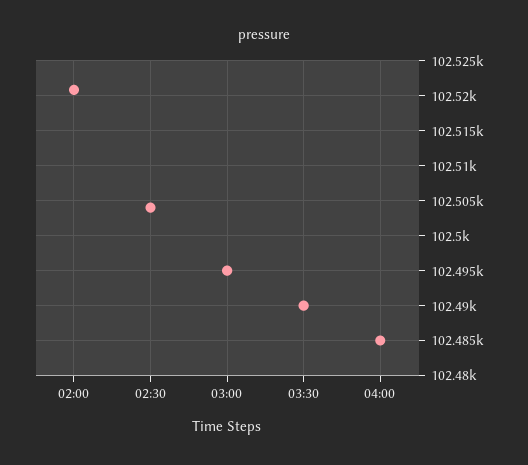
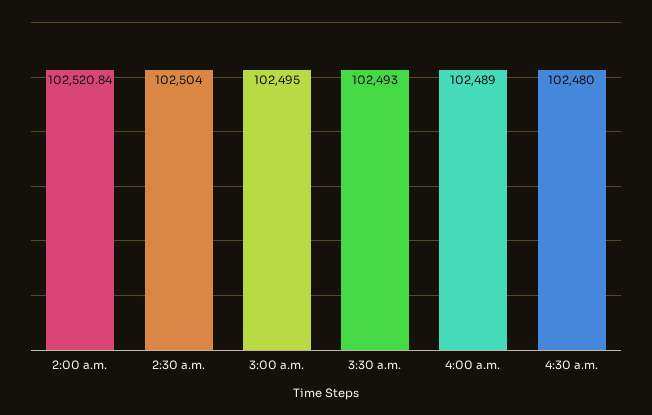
03:30: 102490 -> 102493
04:00: 102485 -> 102489
4:30 a.m.: none -> 102480

